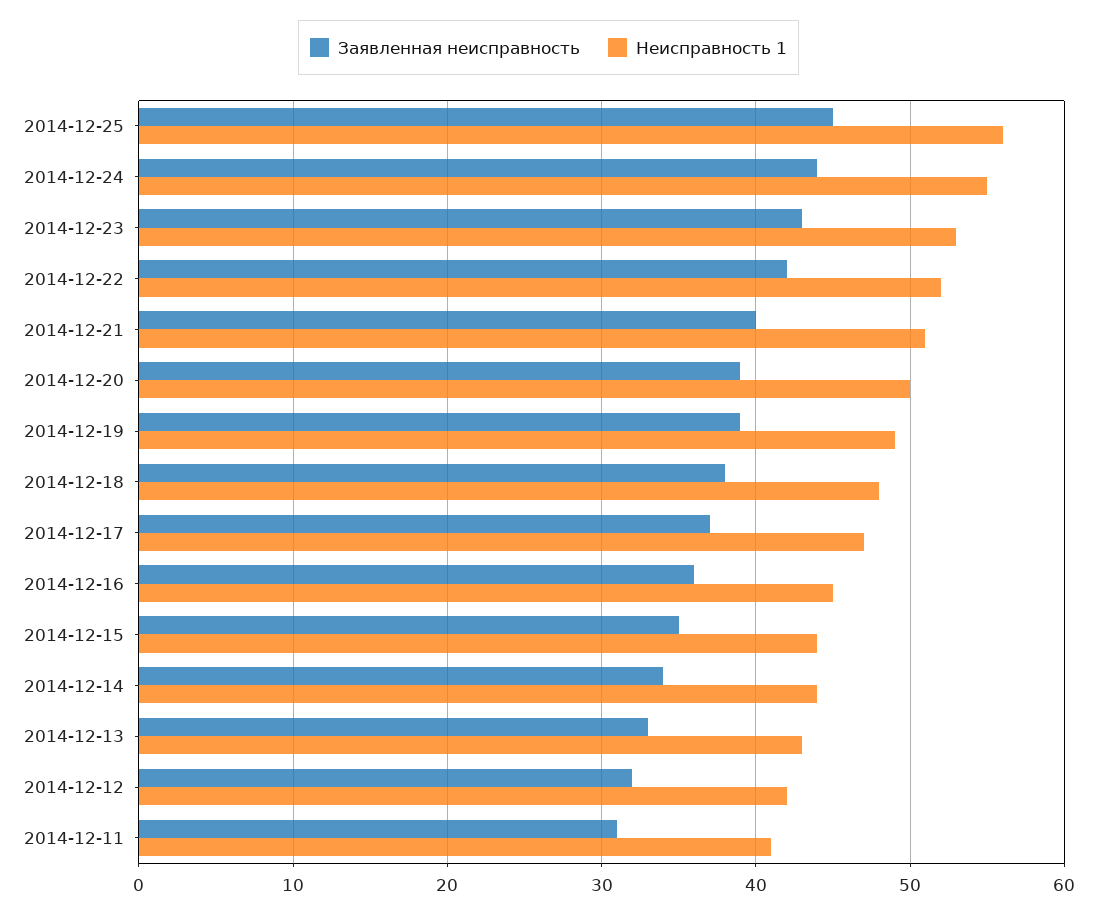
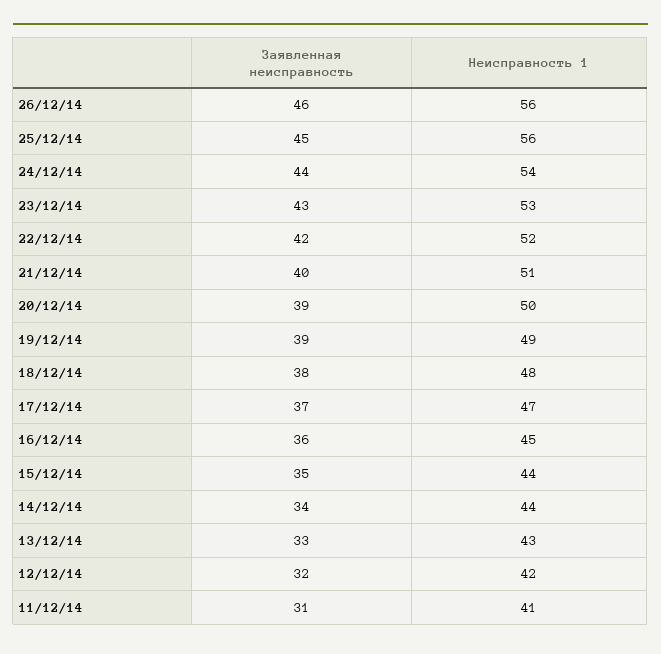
Неисправность 1, 2014-12-24: 55 -> 54
Заявленная неисправность, 26/12/14: none -> 46
Неисправность 1, 26/12/14: none -> 56

